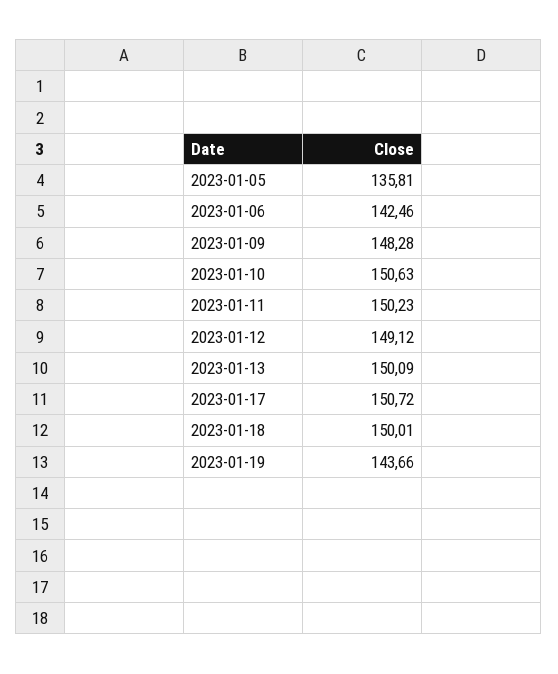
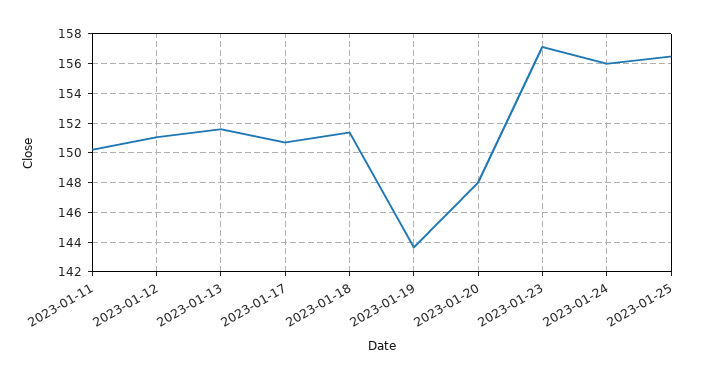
2023-01-05: 135.81 -> none
2023-01-06: 142.46 -> none
2023-01-09: 148.28 -> none
2023-01-10: 150.63 -> none
2023-01-12: 149.12 -> 151
2023-01-13: 150.09 -> 151.5
2023-01-18: 150.01 -> 151.5
2023-01-20: none -> 148
2023-01-23: none -> 157
2023-01-24: none -> 156
2023-01-25: none -> 156.5

